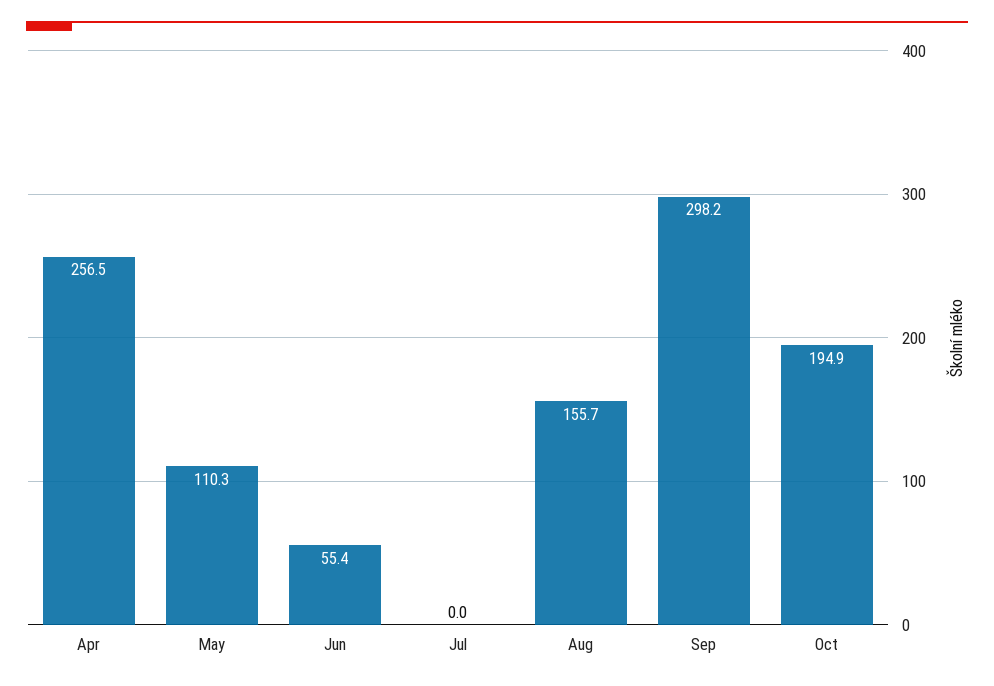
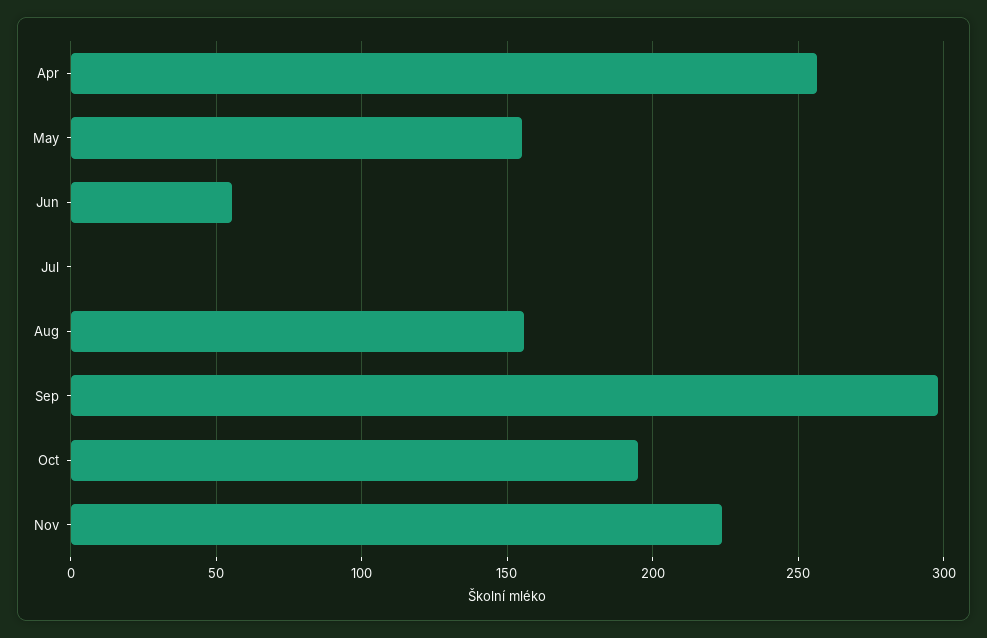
May: 110.3 -> 155
Nov: none -> 225

